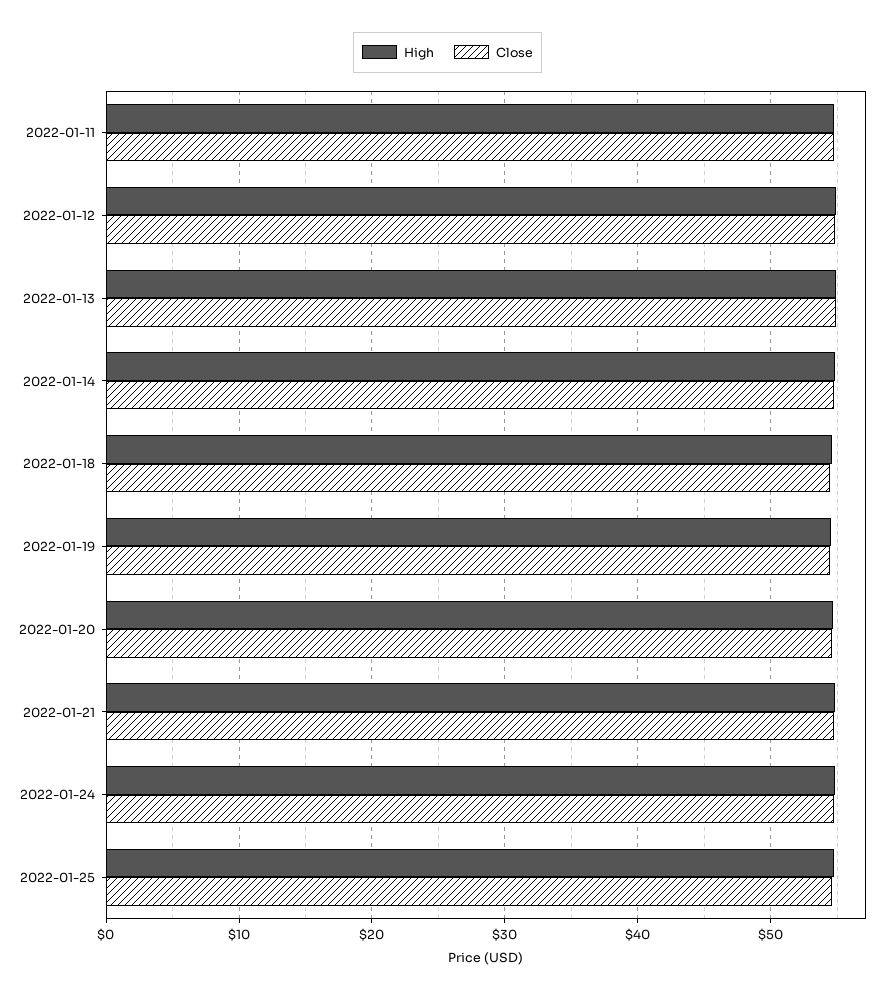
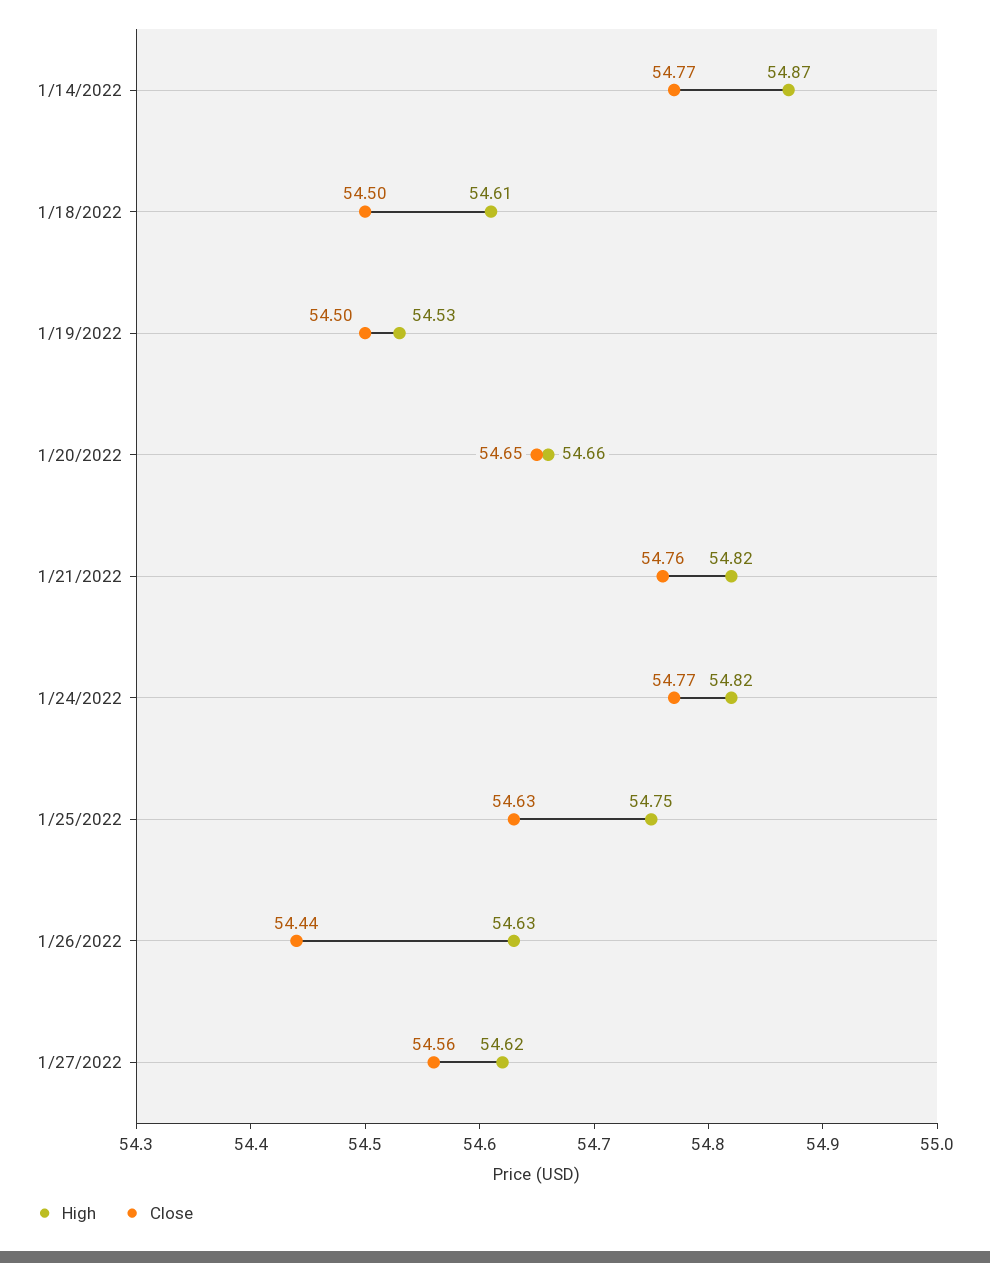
High, 2022-01-11: 55 -> none
Close, 2022-01-11: 55 -> none
High, 2022-01-12: 55 -> none
Close, 2022-01-12: 55 -> none
High, 2022-01-13: 55 -> none
Close, 2022-01-13: 55 -> none
High, 1/26/2022: none -> 54.63
Close, 1/26/2022: none -> 54.44
High, 1/27/2022: none -> 54.62
Close, 1/27/2022: none -> 54.56

